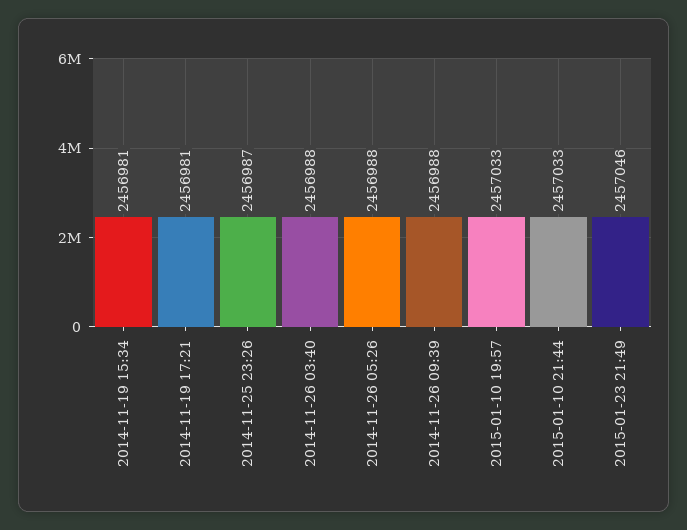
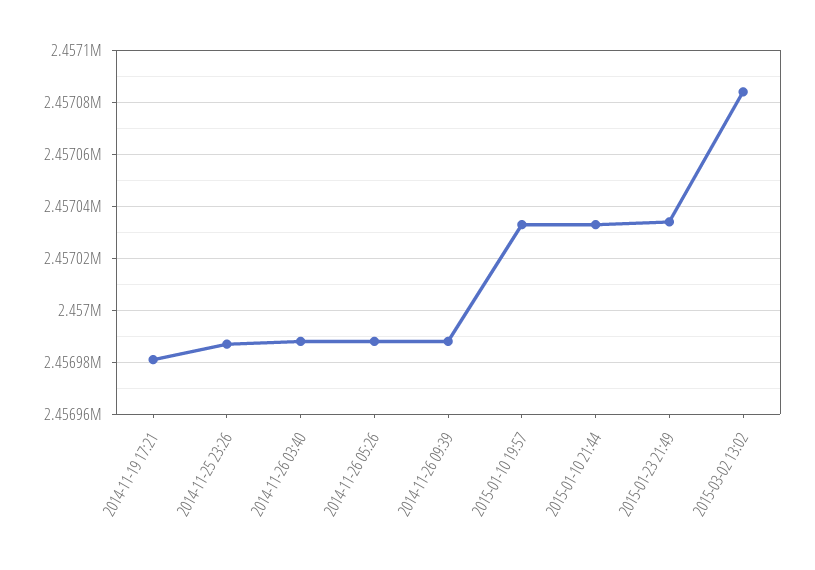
2014-11-19 15:34: 2456981 -> none
2015-01-23 21:49: 2457046 -> 2457035
2015-03-02 13:02: none -> 2457085

